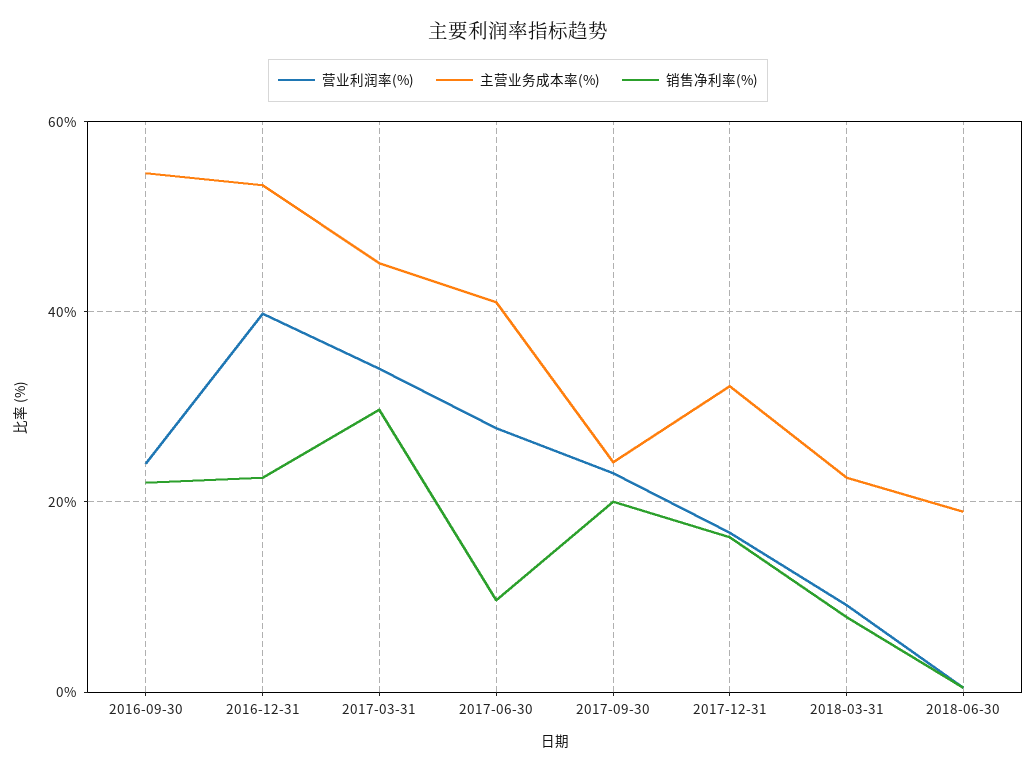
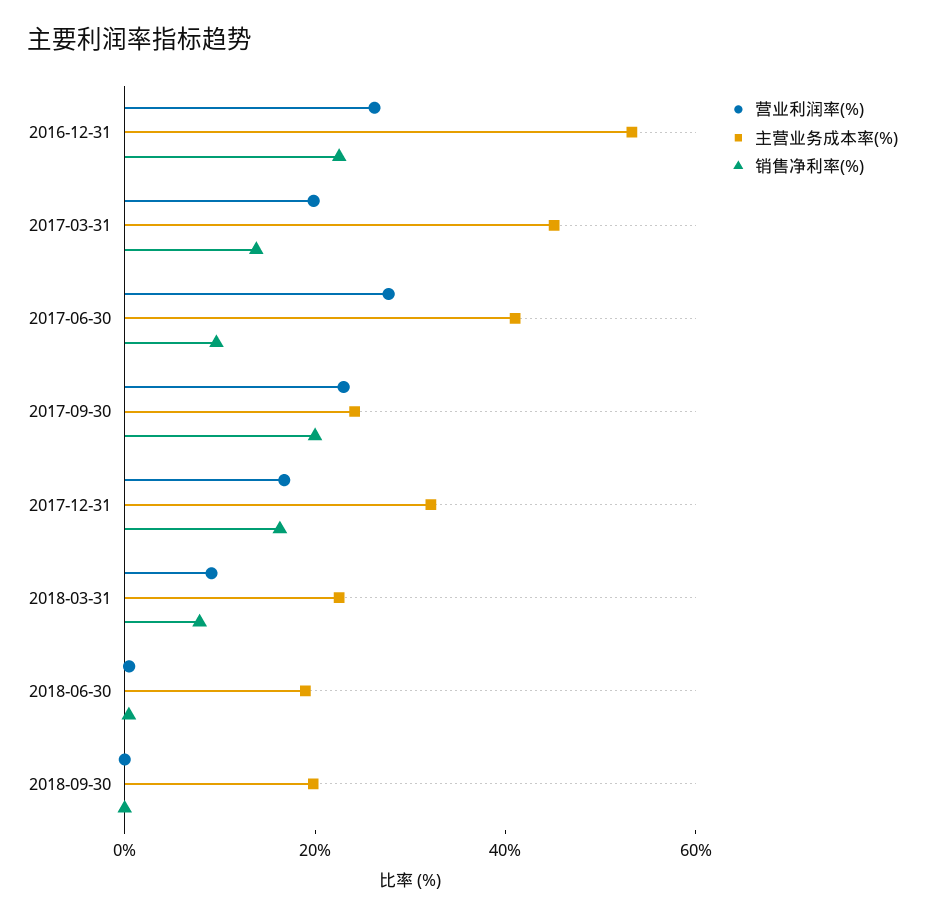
营业利润率(%), 2016-09-30: 24 -> none
主营业务成本率(%), 2016-09-30: 54 -> none
销售净利率(%), 2016-09-30: 22 -> none
营业利润率(%), 2016-12-31: 40 -> 25
营业利润率(%), 2017-03-31: 34 -> 20
销售净利率(%), 2017-03-31: 30 -> 15
营业利润率(%), 2018-09-30: none -> 0
主营业务成本率(%), 2018-09-30: none -> 20
销售净利率(%), 2018-09-30: none -> 0

